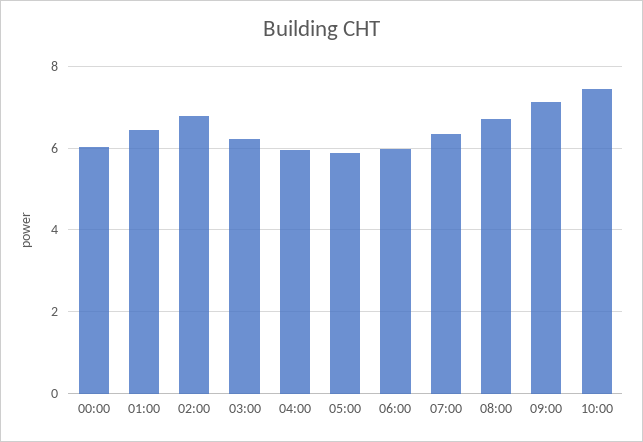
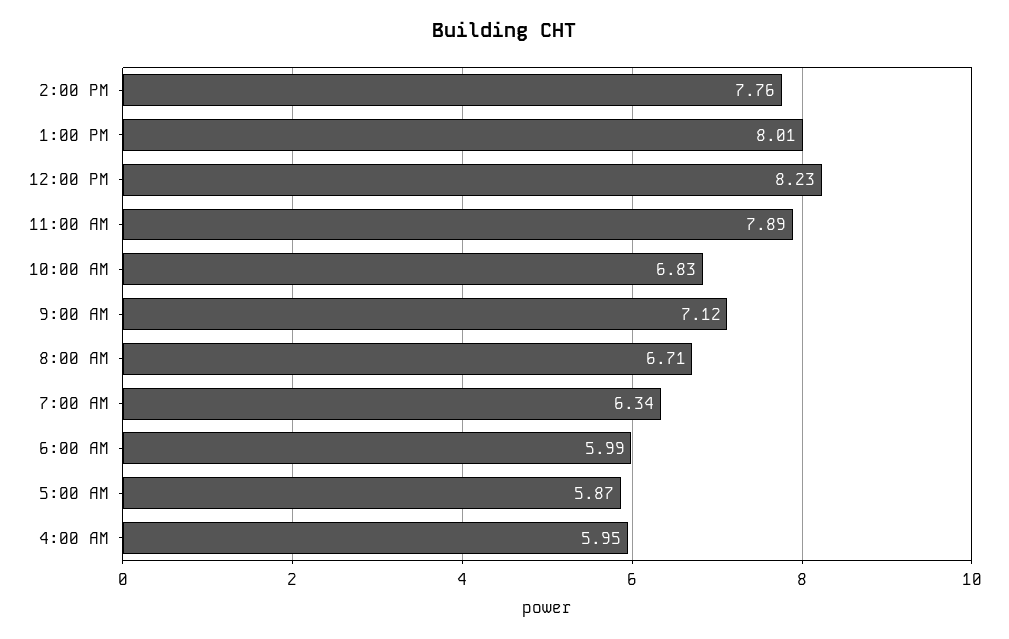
00:00: 6 -> none
01:00: 6.4 -> none
02:00: 6.8 -> none
03:00: 6.2 -> none
10:00: 7.4 -> 6.83
2:00 PM: none -> 7.76
1:00 PM: none -> 8.01
12:00 PM: none -> 8.23
11:00 AM: none -> 7.89

